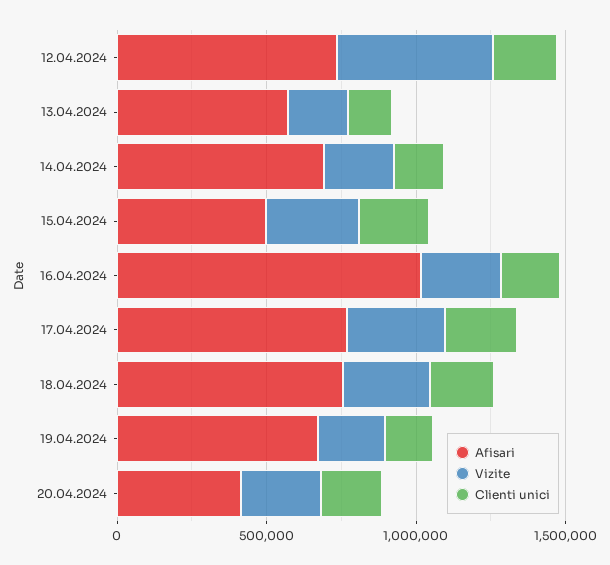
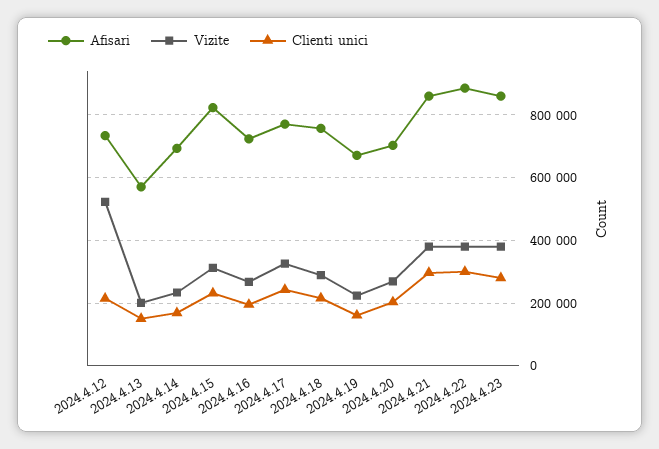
Afisari, 15.04.2024: 500000 -> 820000
Afisari, 16.04.2024: 1000000 -> 720000
Afisari, 20.04.2024: 400000 -> 700000
Afisari, 2024.4.21: none -> 860000
Vizite, 2024.4.21: none -> 380000
Clienti unici, 2024.4.21: none -> 300000
Afisari, 2024.4.22: none -> 880000
Vizite, 2024.4.22: none -> 380000
Clienti unici, 2024.4.22: none -> 300000
Afisari, 2024.4.23: none -> 860000
Vizite, 2024.4.23: none -> 380000
Clienti unici, 2024.4.23: none -> 280000

